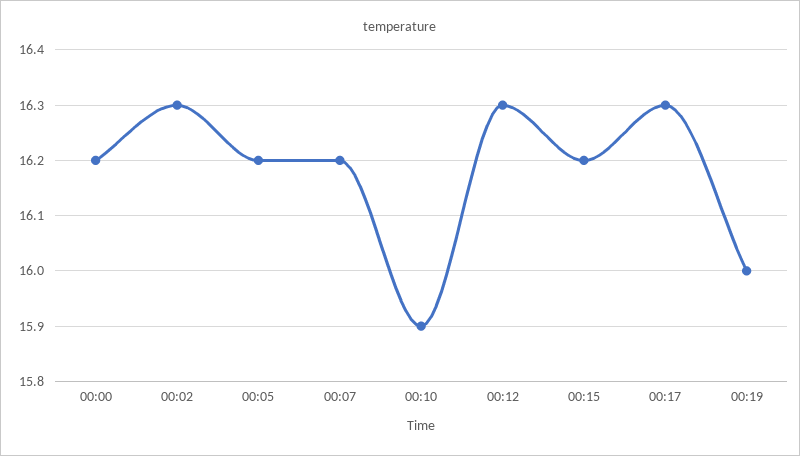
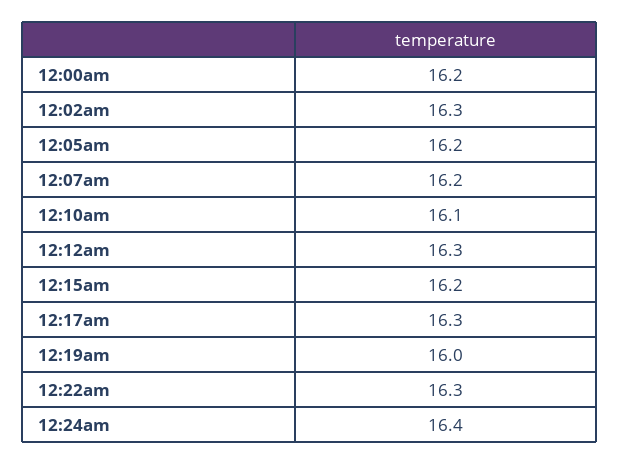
00:10: 15.9 -> 16.1
12:22am: none -> 16.3
12:24am: none -> 16.4

